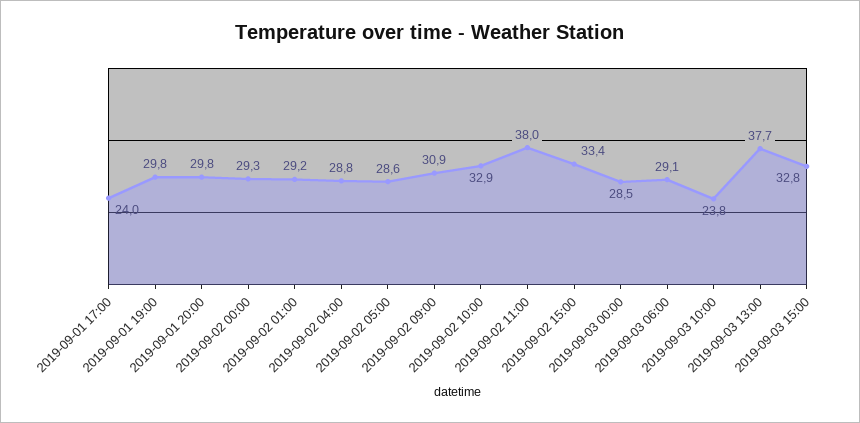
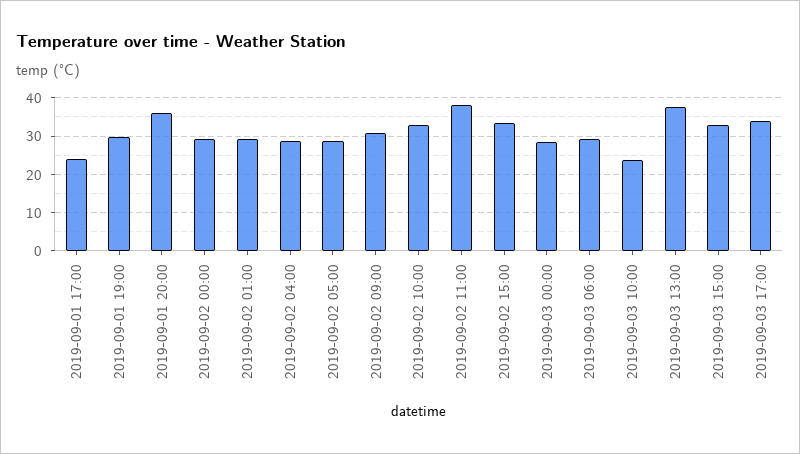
2019-09-01 20:00: 29.8 -> 36
2019-09-03 17:00: none -> 34

